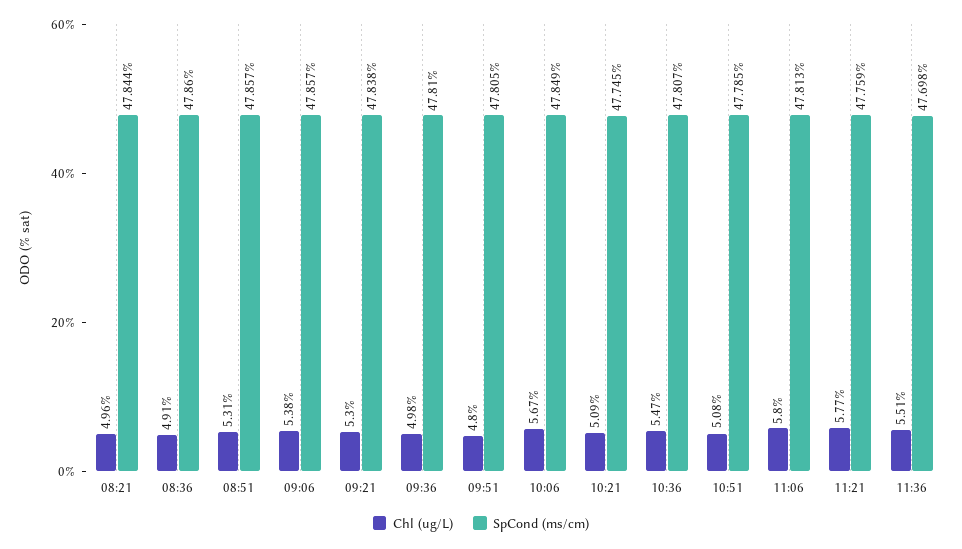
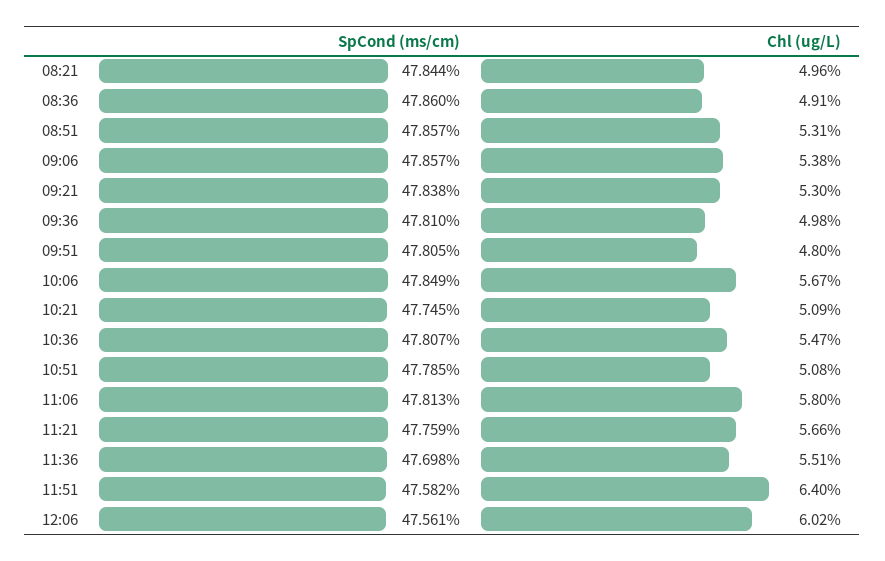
Chl (ug/L), 11:21: 5.77 -> 5.66
SpCond (ms/cm), 11:51: none -> 47.582
Chl (ug/L), 11:51: none -> 6.4
SpCond (ms/cm), 12:06: none -> 47.561
Chl (ug/L), 12:06: none -> 6.02

